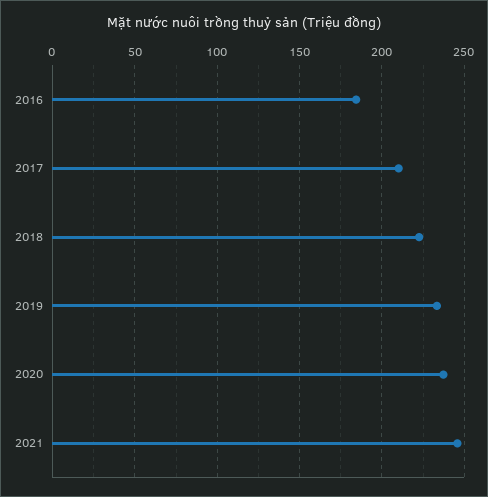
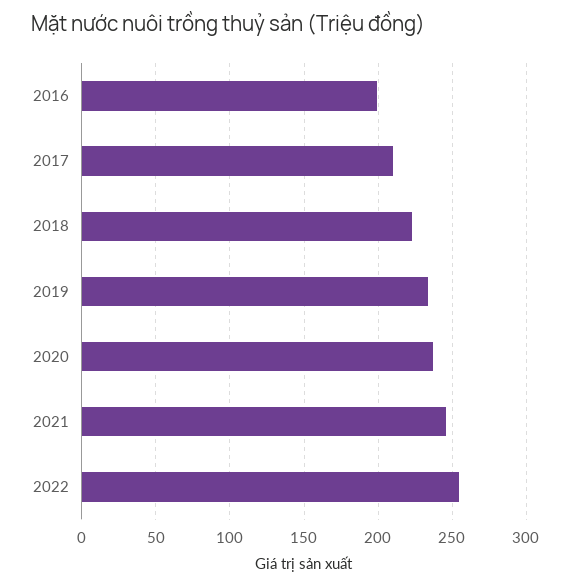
2016: 185 -> 200
2022: none -> 255

